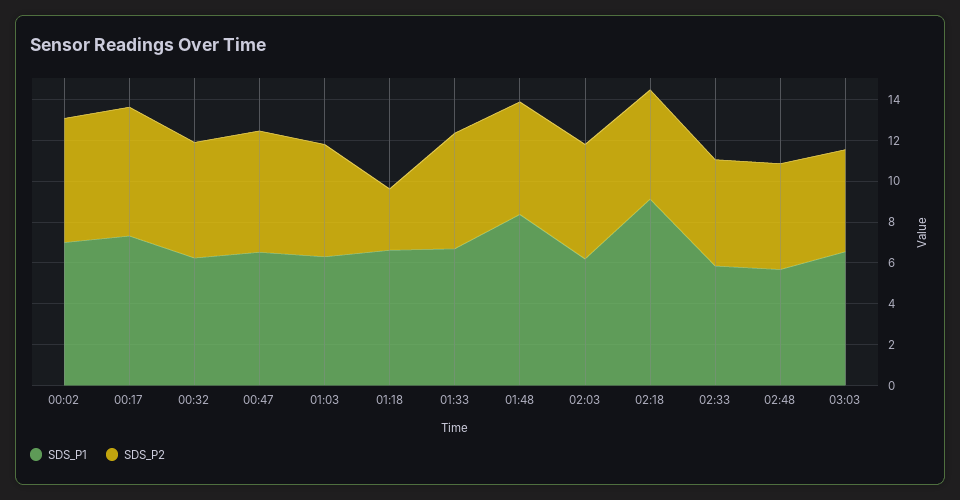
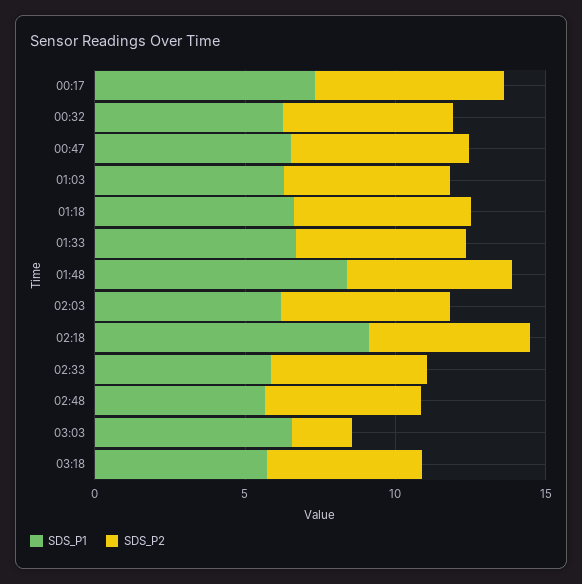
SDS_P1, 00:02: 7 -> none
SDS_P2, 00:02: 6 -> none
SDS_P2, 01:18: 3 -> 6
SDS_P2, 03:03: 5 -> 2
SDS_P1, 03:18: none -> 6
SDS_P2, 03:18: none -> 5

